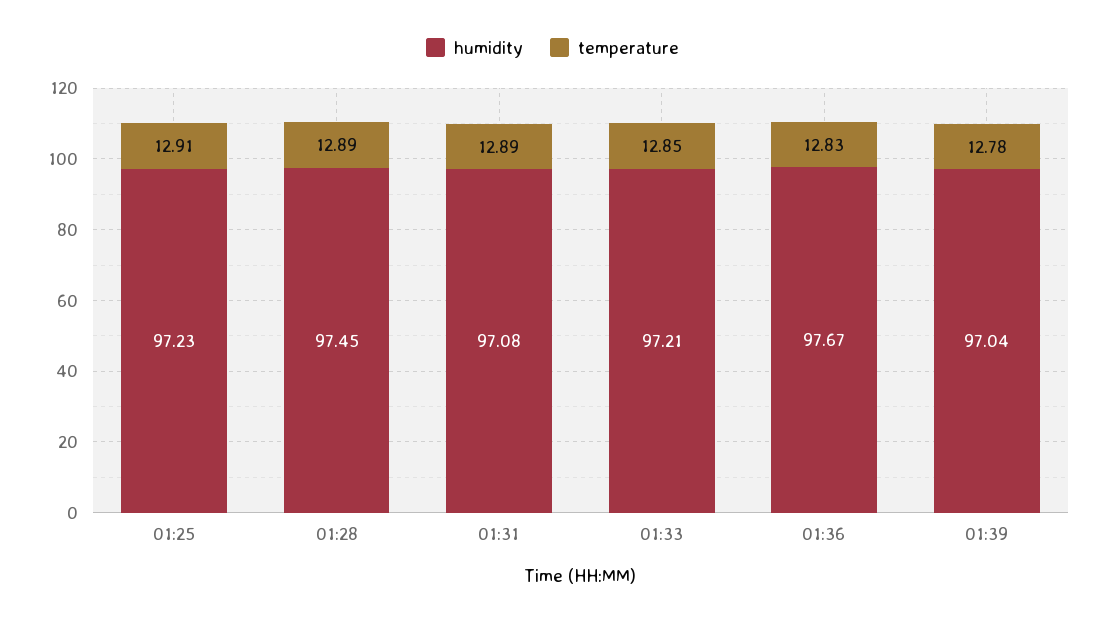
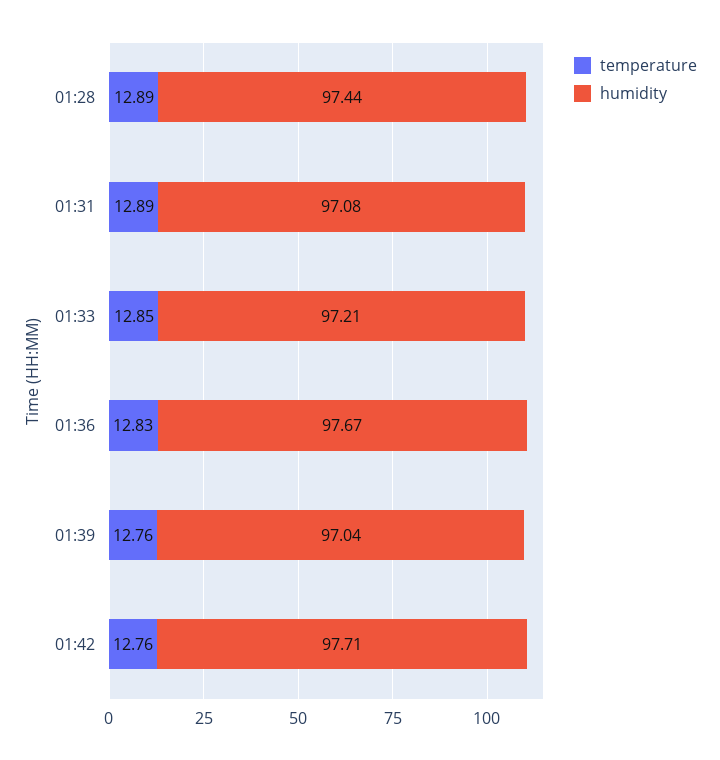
humidity, 01:25: 97.23 -> none
temperature, 01:25: 12.91 -> none
humidity, 01:28: 97.45 -> 97.44
temperature, 01:39: 12.78 -> 12.76
temperature, 01:42: none -> 12.76
humidity, 01:42: none -> 97.71

